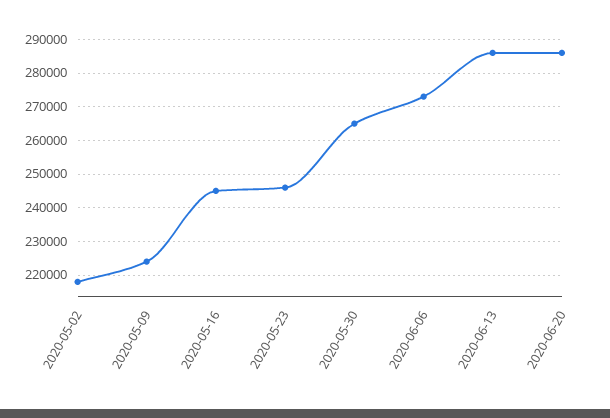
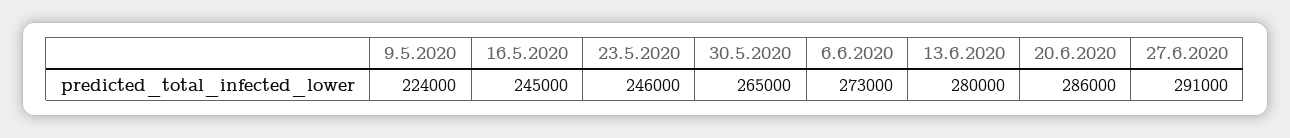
2020-05-02: 218000 -> none
2020-06-13: 286000 -> 280000
27.6.2020: none -> 291000

